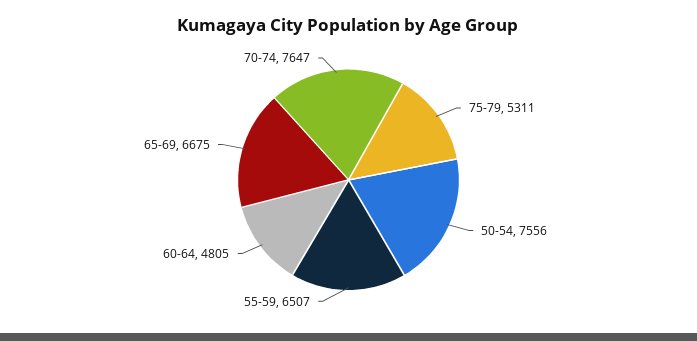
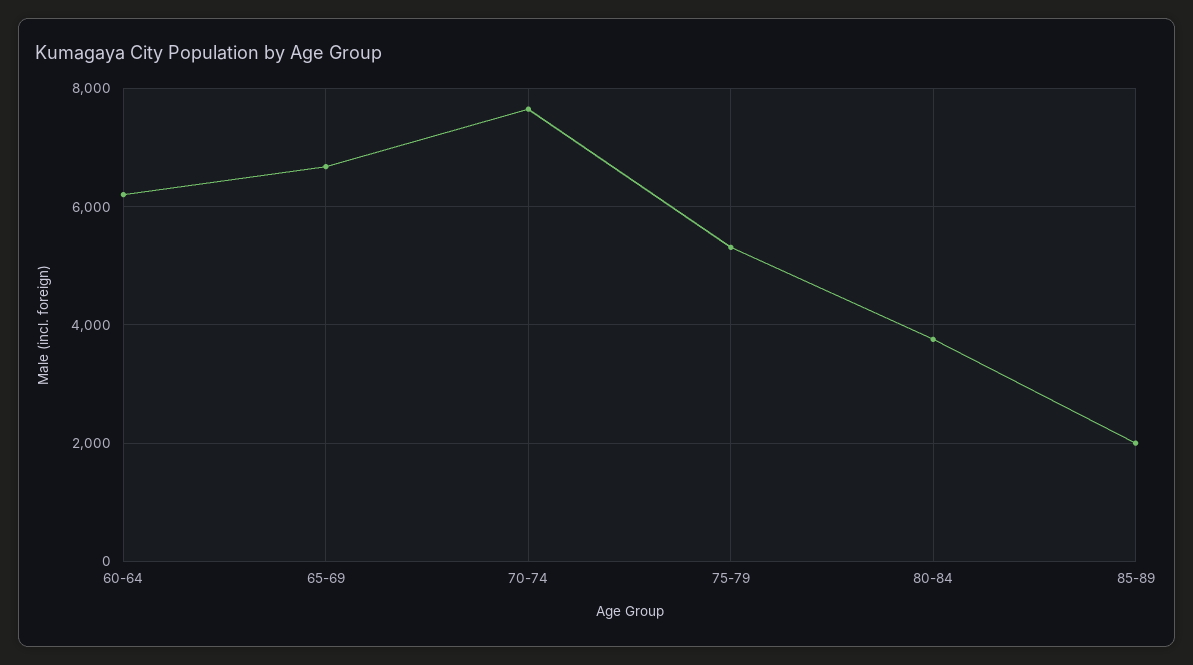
50-54: 7556 -> none
55-59: 6507 -> none
60-64: 4805 -> 6200
80-84: none -> 3800
85-89: none -> 2000

